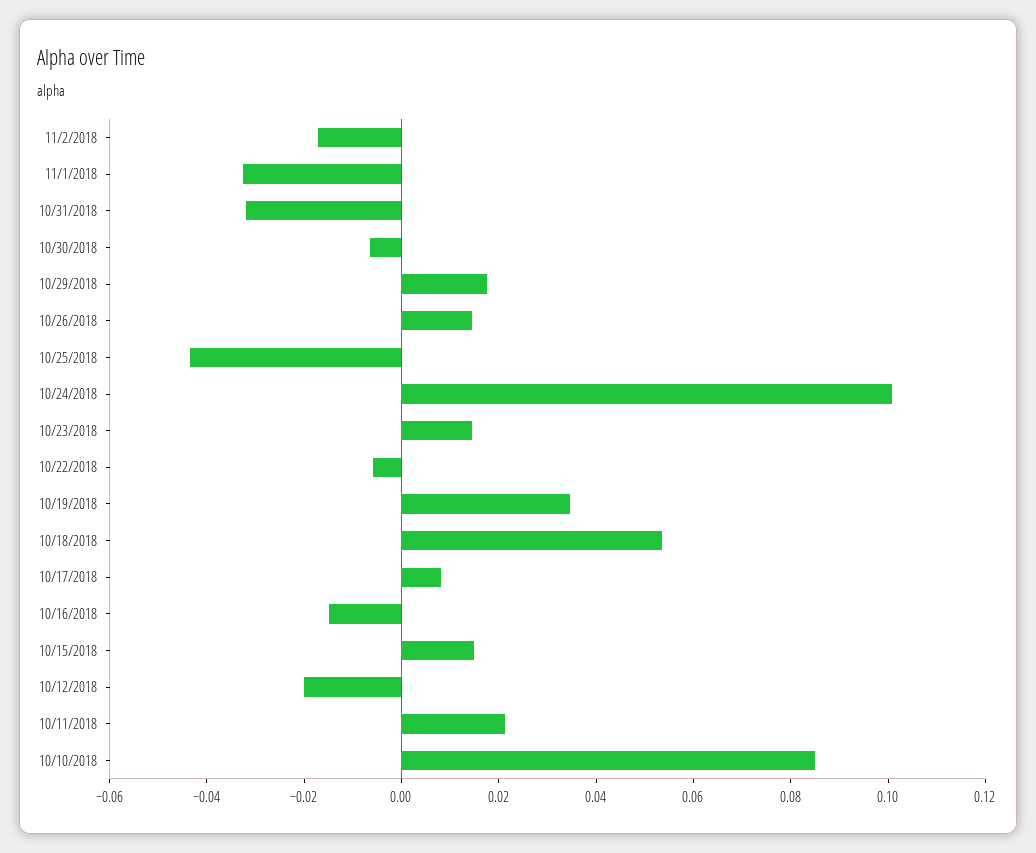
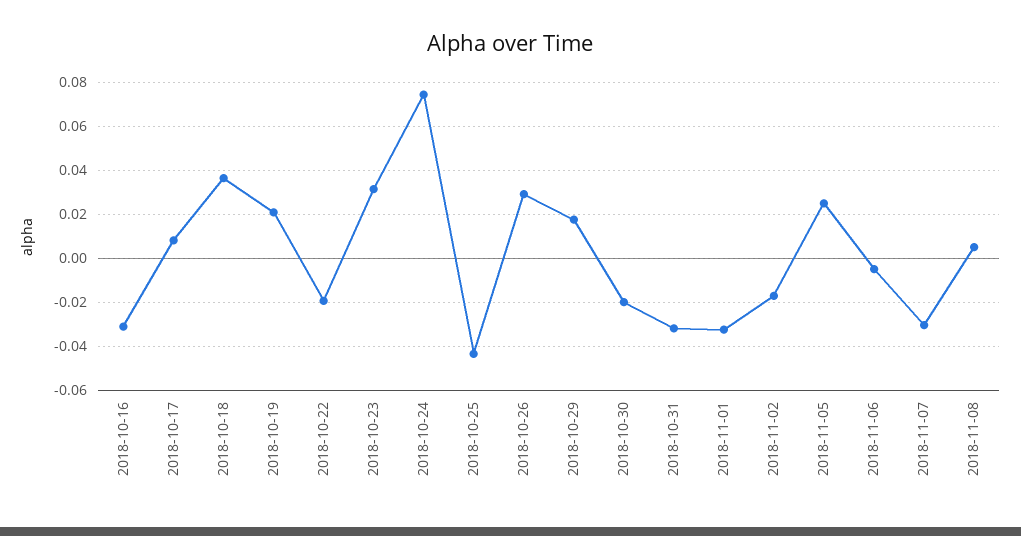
10/30/2018: -0.005 -> -0.02
10/26/2018: 0.015 -> 0.03
10/24/2018: 0.1 -> 0.075
10/23/2018: 0.015 -> 0.03
10/22/2018: -0.005 -> -0.02
10/19/2018: 0.035 -> 0.02
10/18/2018: 0.055 -> 0.035
10/16/2018: -0.015 -> -0.03
10/15/2018: 0.015 -> none
10/12/2018: -0.02 -> none
10/11/2018: 0.02 -> none
10/10/2018: 0.085 -> none
2018-11-05: none -> 0.025
2018-11-06: none -> -0.005
2018-11-07: none -> -0.03
2018-11-08: none -> 0.005

